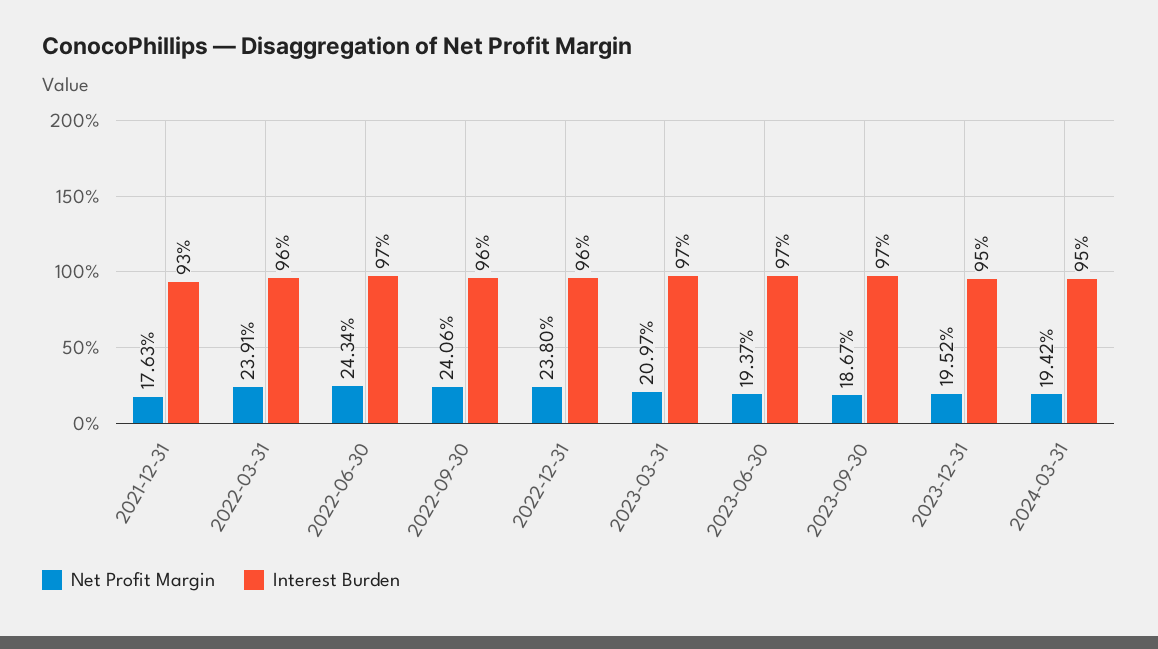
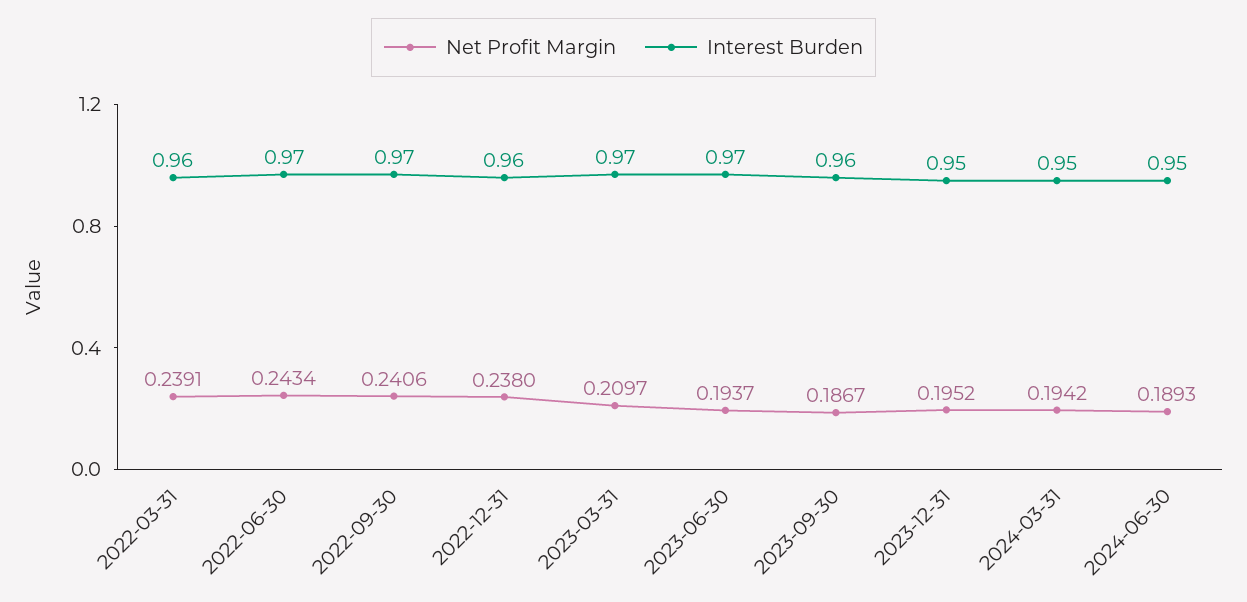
Net Profit Margin, 2021-12-31: 0.1763 -> none
Interest Burden, 2021-12-31: 0.93 -> none
Interest Burden, 2022-09-30: 0.96 -> 0.97
Interest Burden, 2023-09-30: 0.97 -> 0.96
Net Profit Margin, 2024-06-30: none -> 0.1893
Interest Burden, 2024-06-30: none -> 0.95

